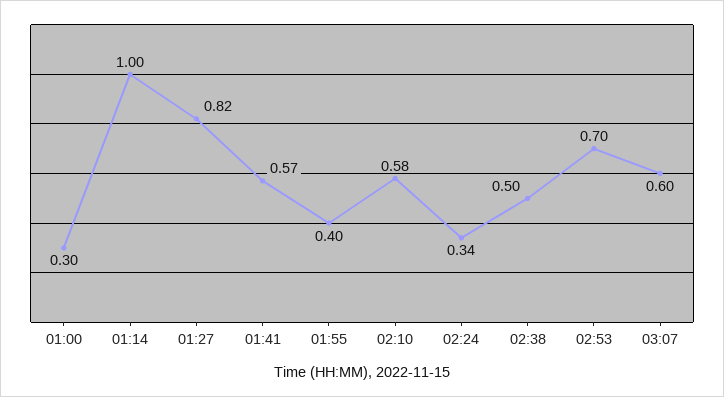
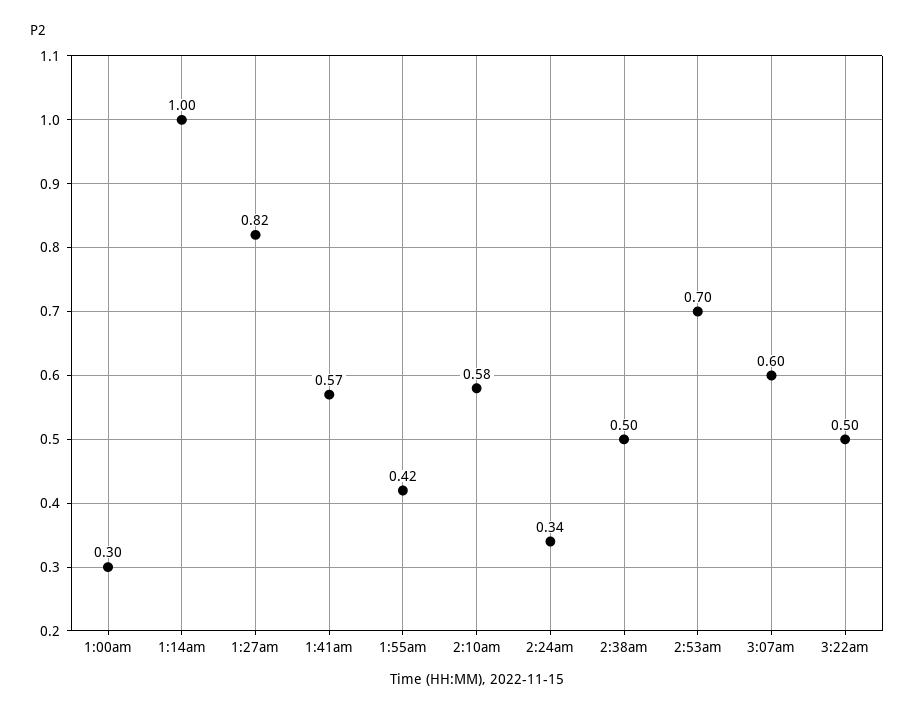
01:55: 0.4 -> 0.42
3:22am: none -> 0.5

